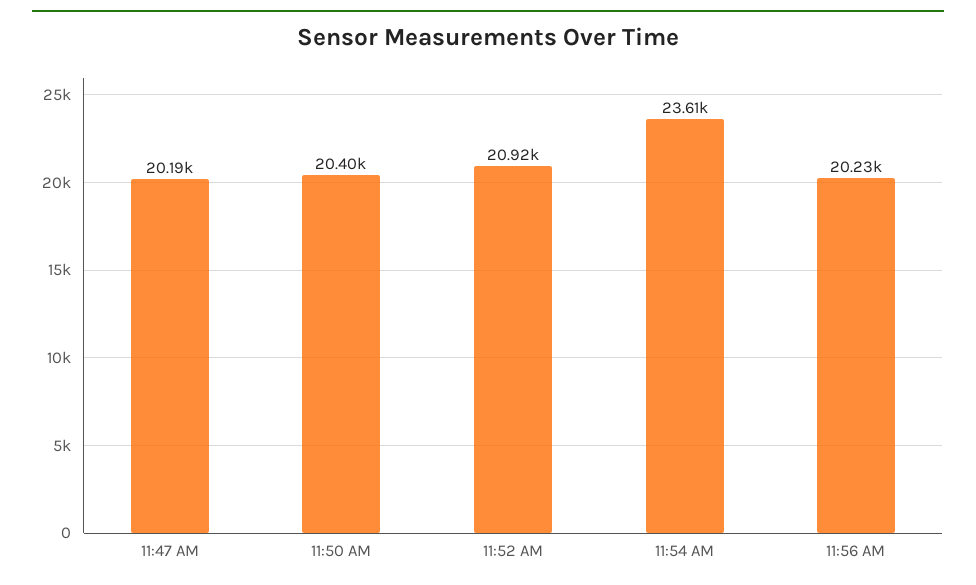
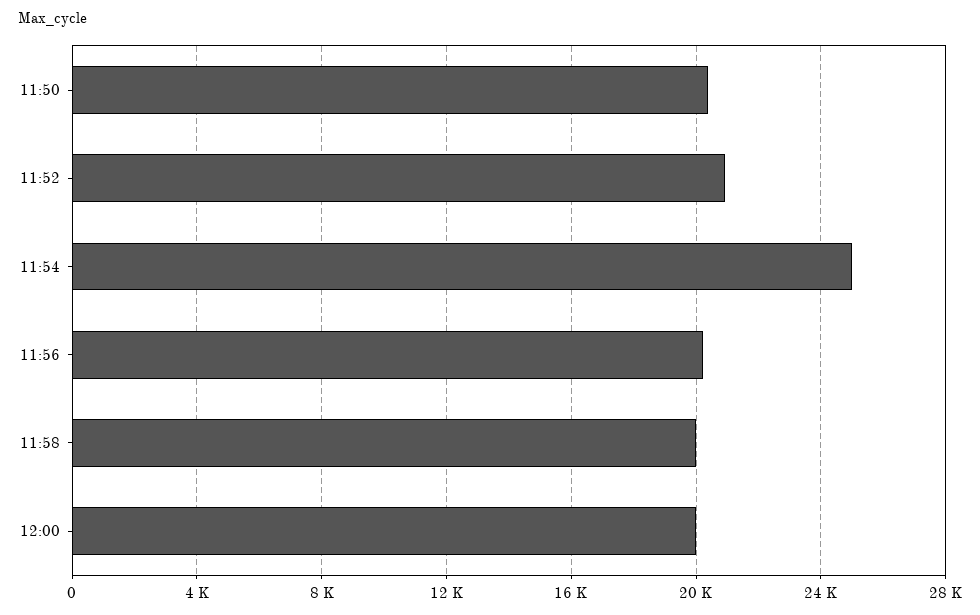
11:47 AM: 20190 -> none
11:54 AM: 23610 -> 25000
11:58: none -> 20000
12:00: none -> 20000

